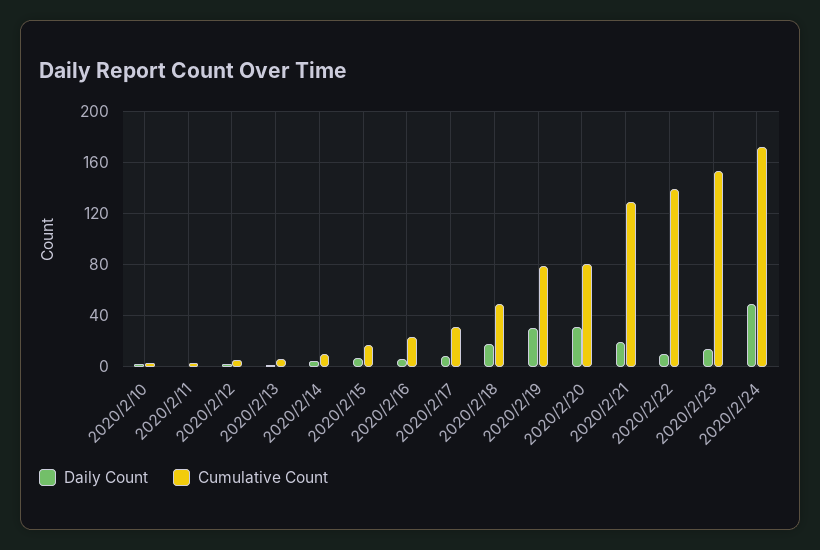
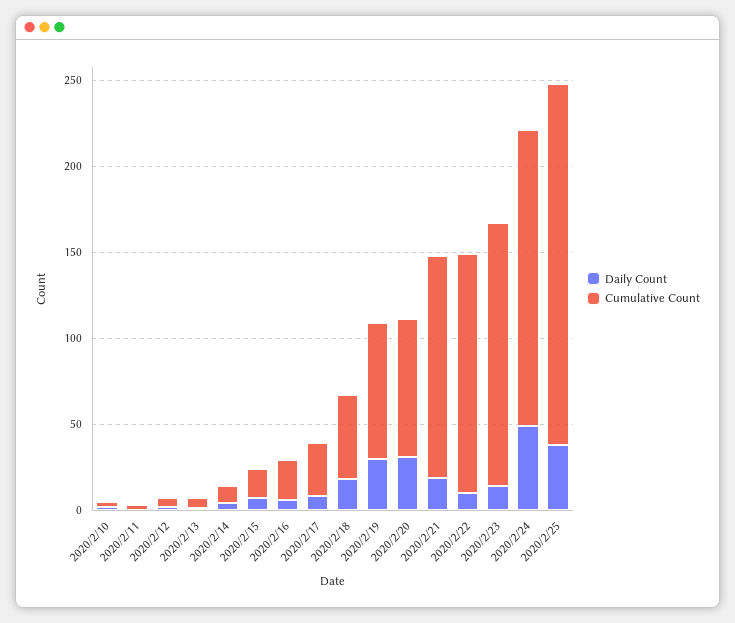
Daily Count, 2020/2/25: none -> 40
Cumulative Count, 2020/2/25: none -> 210

